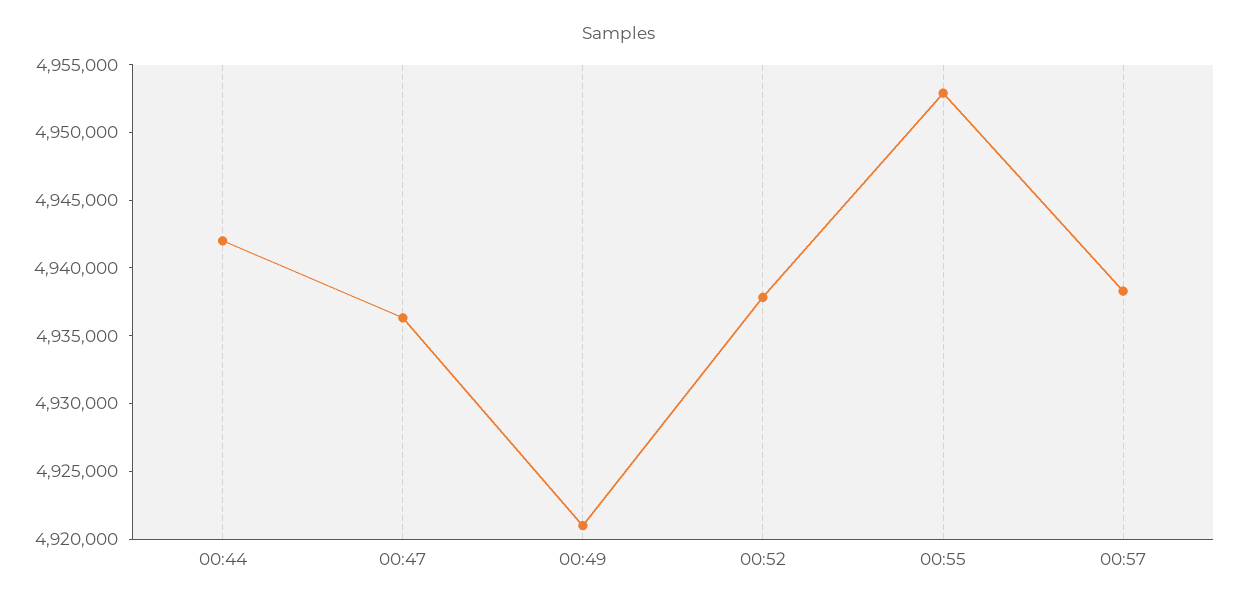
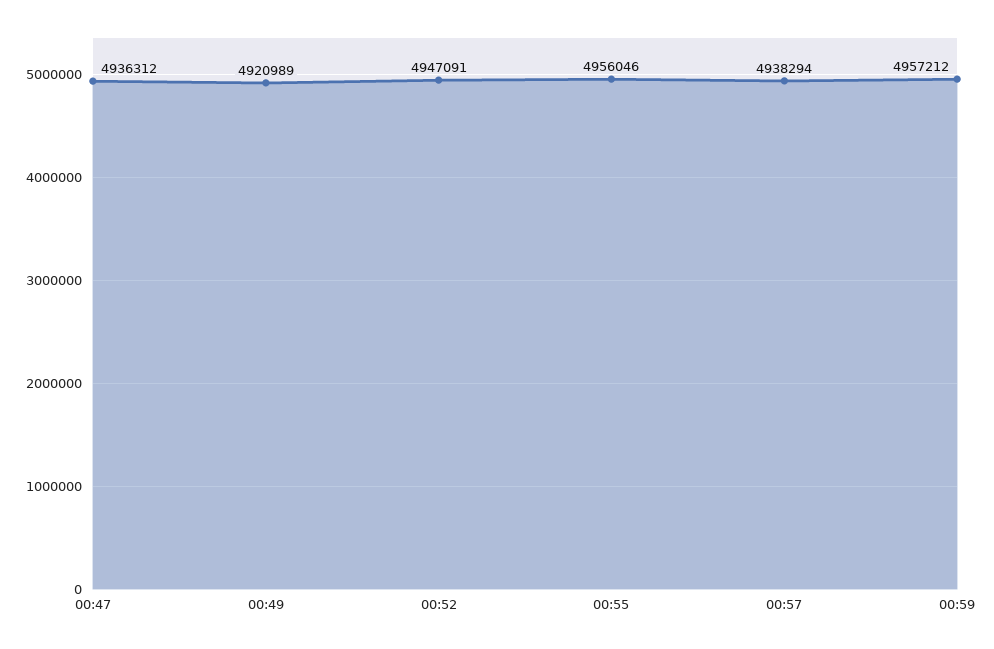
00:44: 4942000 -> none
00:52: 4938000 -> 4947091
00:55: 4953000 -> 4956046
00:59: none -> 4957212

